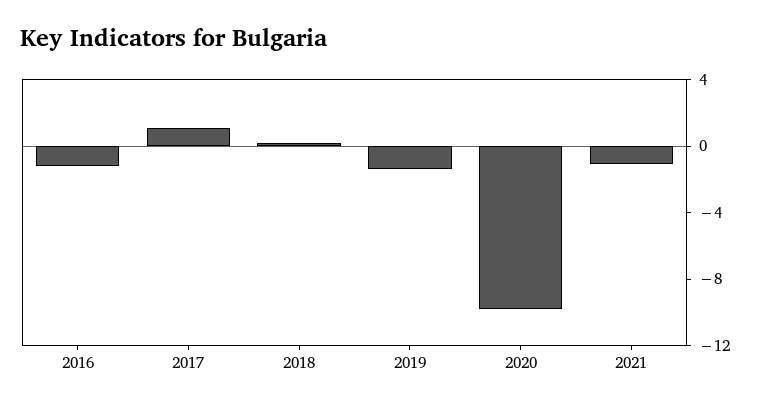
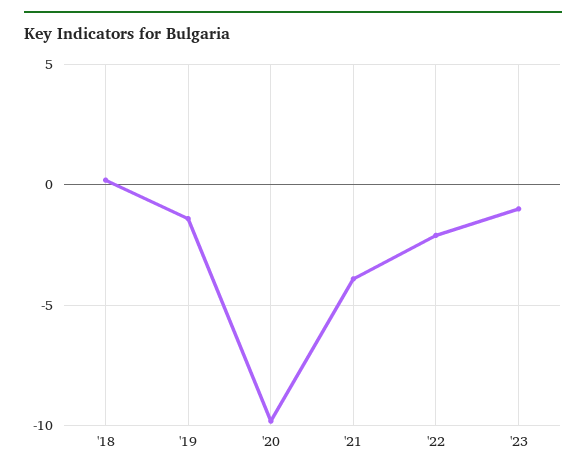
2016: -1 -> none
2017: 1 -> none
2021: -1 -> -4
'22: none -> -2
'23: none -> -1

